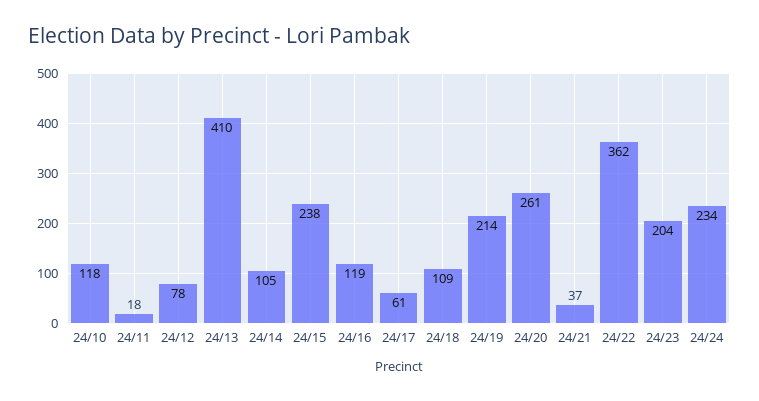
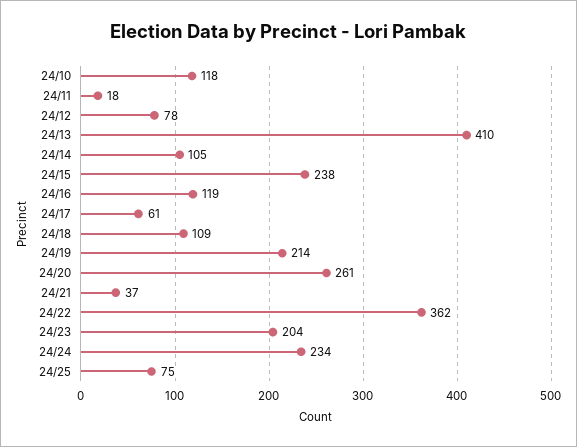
24/25: none -> 75

